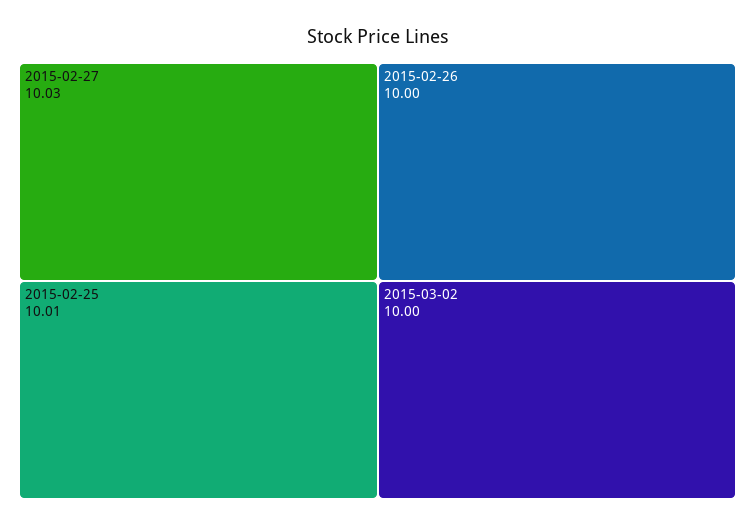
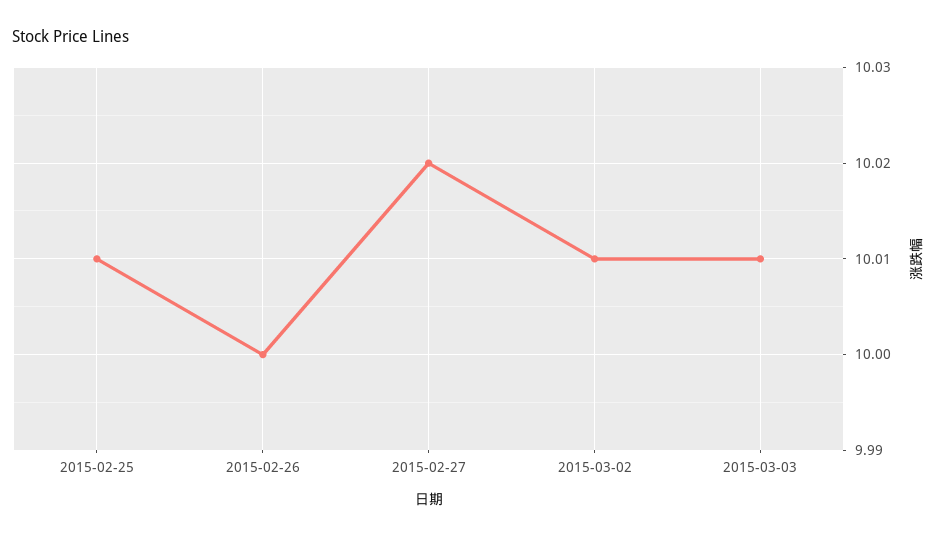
2015-02-27: 10.03 -> 10.02
2015-03-02: 10 -> 10.01
2015-03-03: none -> 10.01

